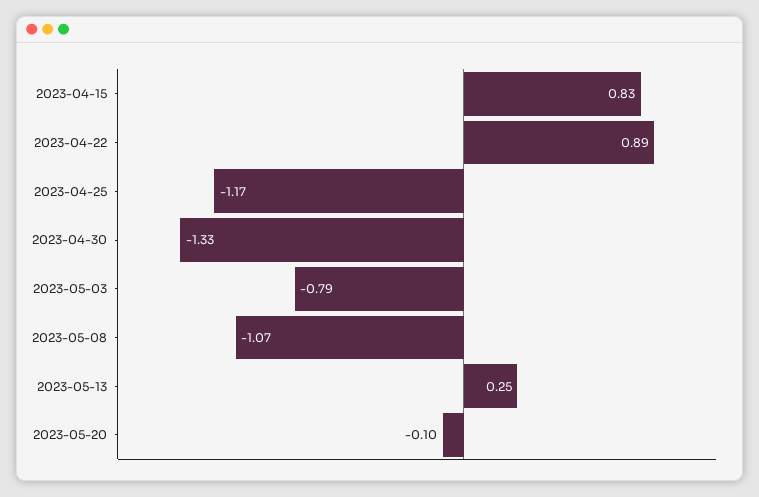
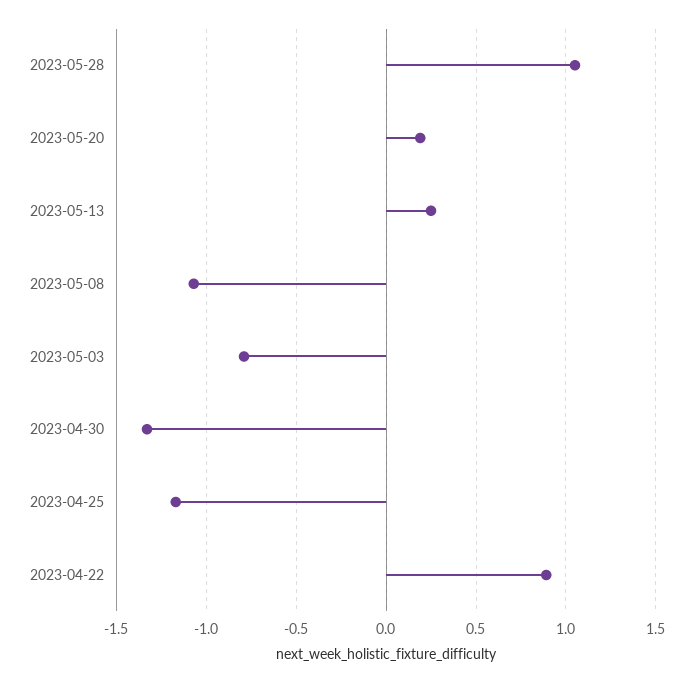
2023-04-15: 0.83 -> none
2023-05-20: -0.1 -> 0.2
2023-05-28: none -> 1.05

